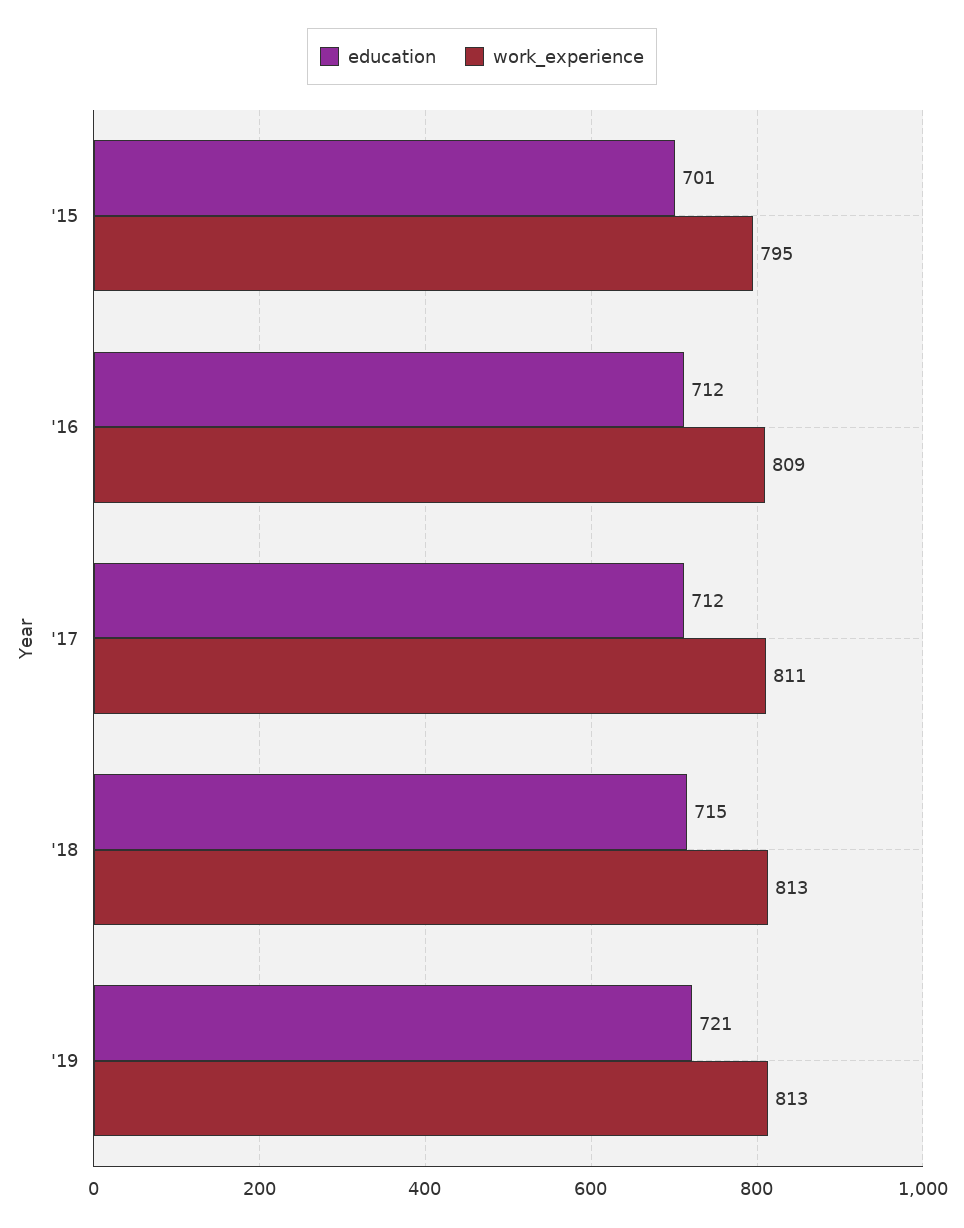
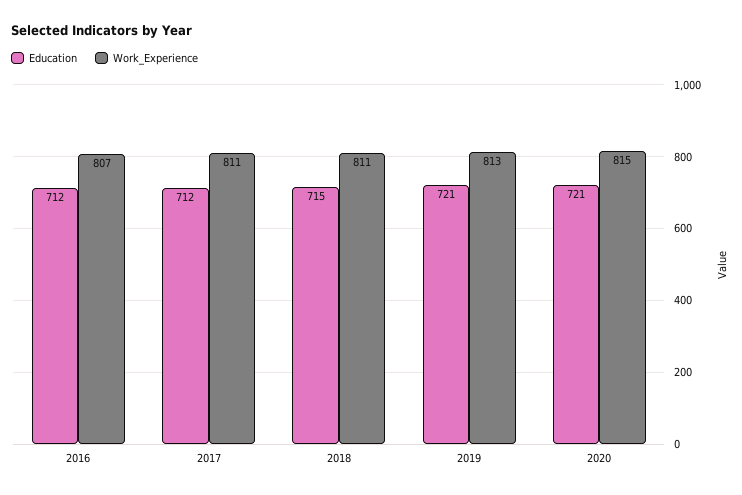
education, '15: 701 -> none
work_experience, '15: 795 -> none
work_experience, '16: 809 -> 807
work_experience, '18: 813 -> 811
education, 2020: none -> 721
work_experience, 2020: none -> 815

